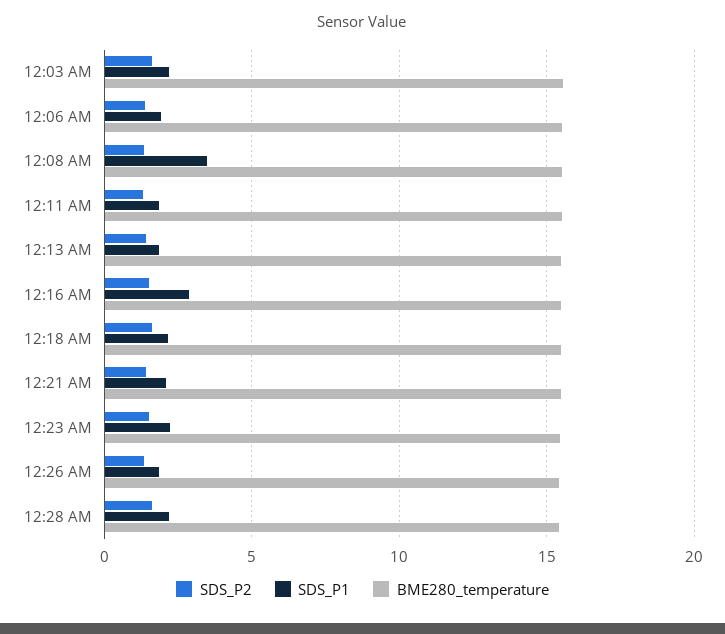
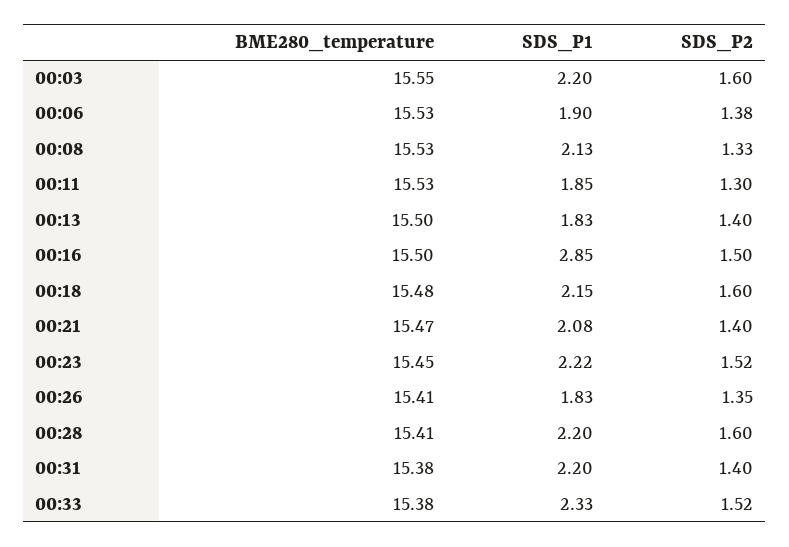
SDS_P1, 12:08 AM: 3.5 -> 2.13
BME280_temperature, 00:31: none -> 15.38
SDS_P1, 00:31: none -> 2.2
SDS_P2, 00:31: none -> 1.4
BME280_temperature, 00:33: none -> 15.38
SDS_P1, 00:33: none -> 2.33
SDS_P2, 00:33: none -> 1.52

